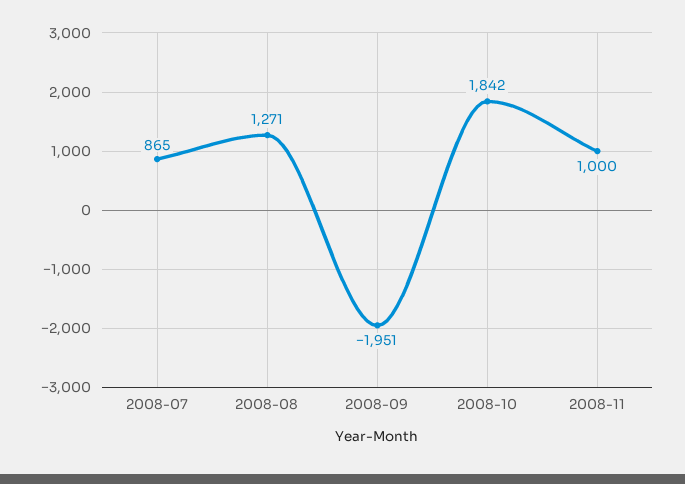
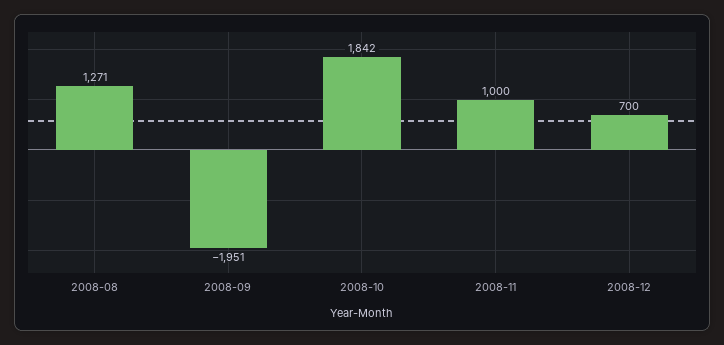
2008-07: 865 -> none
2008-12: none -> 700

